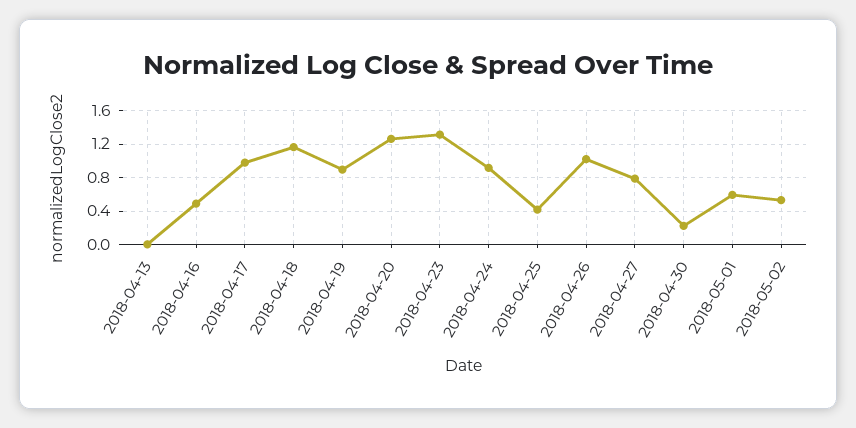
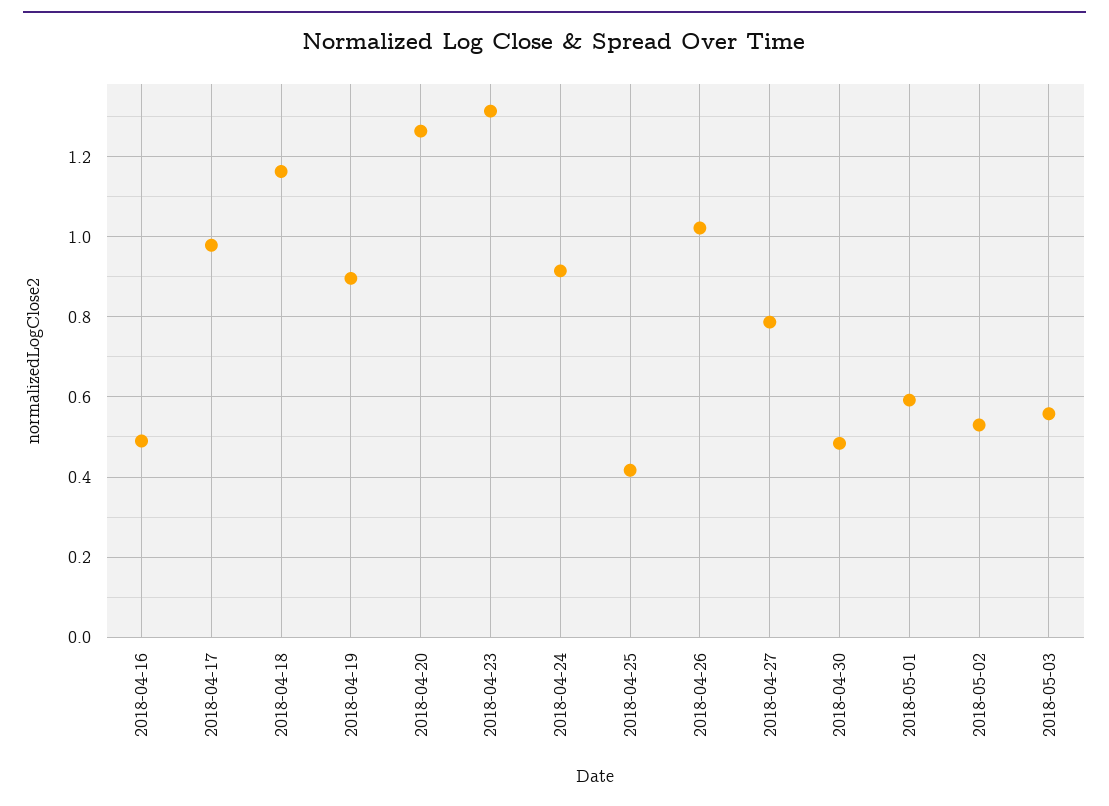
2018-04-13: 0 -> none
2018-04-30: 0.2 -> 0.48
2018-05-03: none -> 0.56

